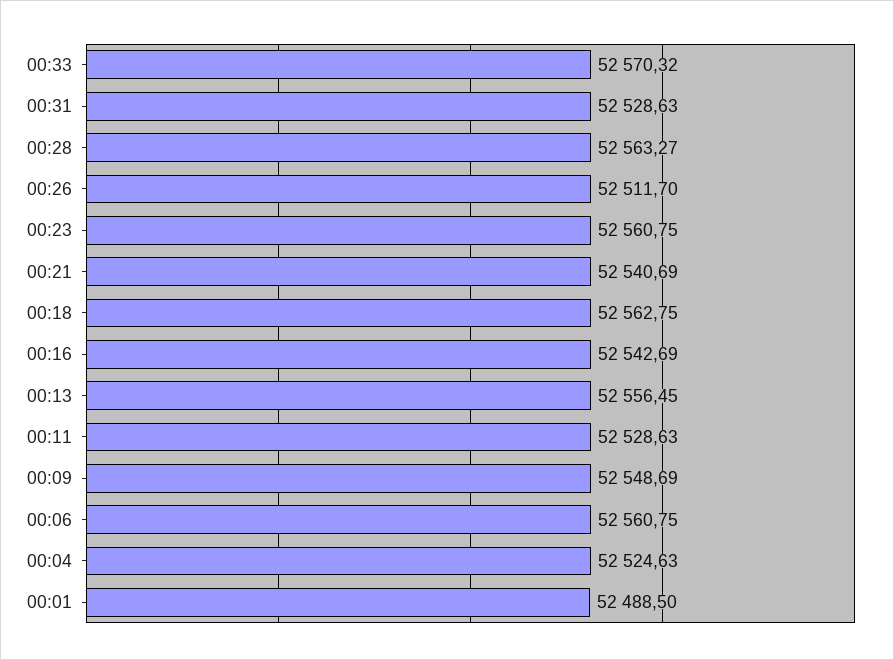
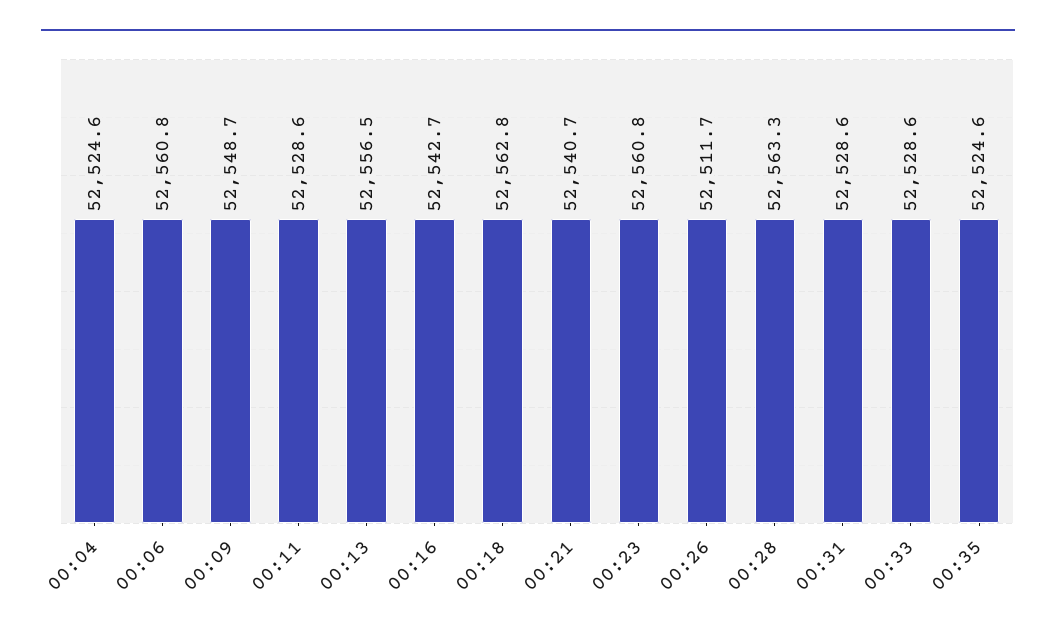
00:33: 52570.32 -> 52528.6
00:01: 52488.5 -> none
00:35: none -> 52524.6

